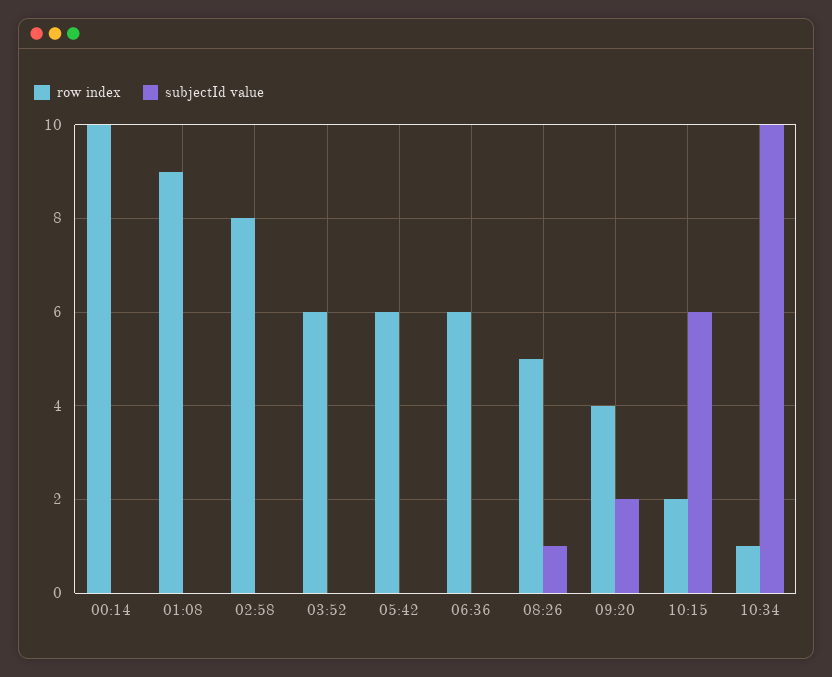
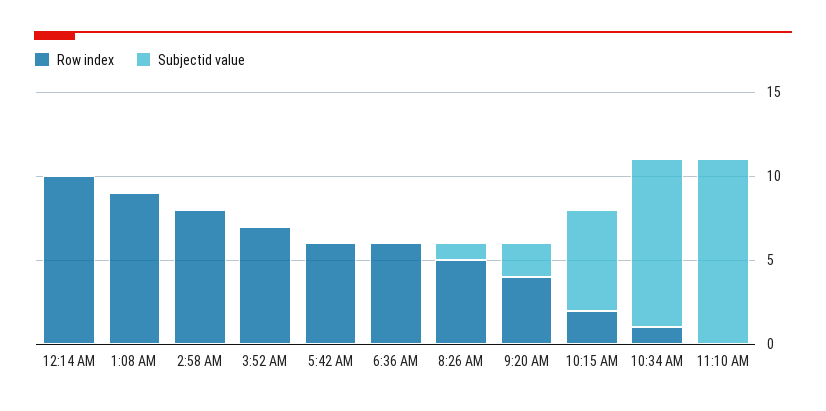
row index, 03:52: 6 -> 7
row index, 11:10 AM: none -> 0
subjectId value, 11:10 AM: none -> 11

